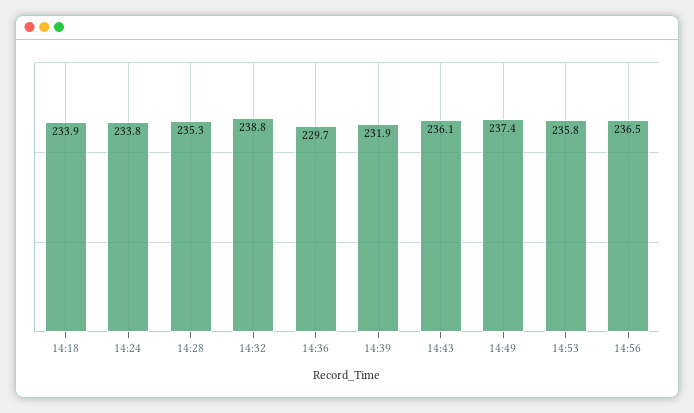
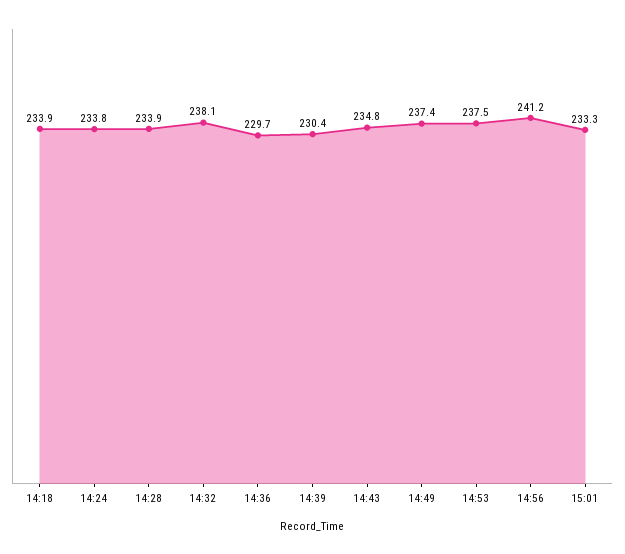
14:28: 235.3 -> 233.9
14:32: 238.8 -> 238.1
14:39: 231.9 -> 230.4
14:43: 236.1 -> 234.8
14:53: 235.8 -> 237.5
14:56: 236.5 -> 241.2
15:01: none -> 233.3

